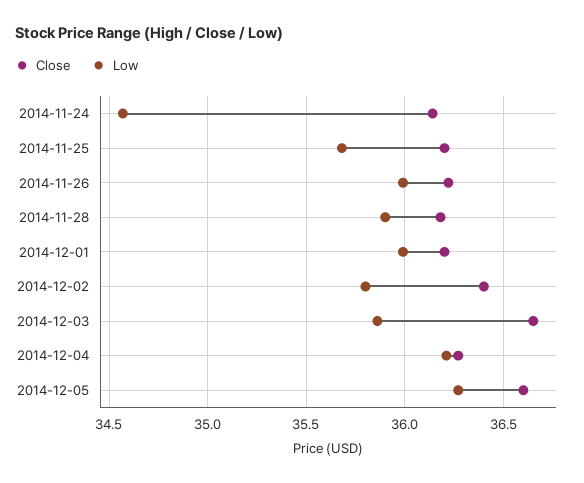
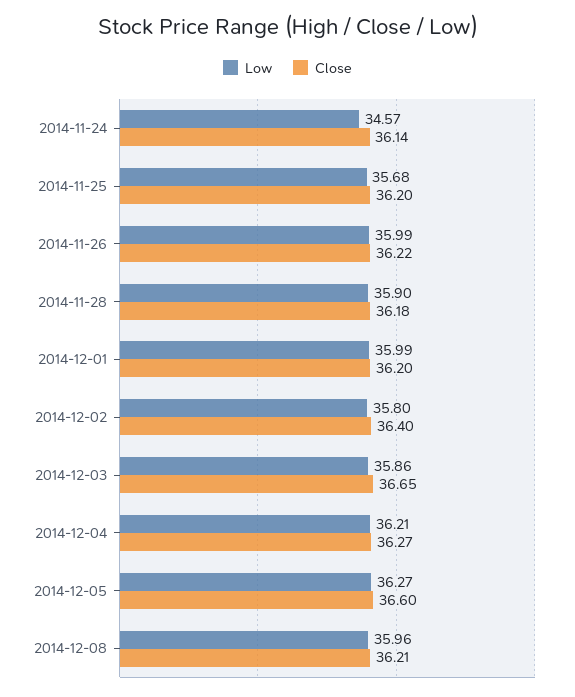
Low, 2014-12-08: none -> 35.96
Close, 2014-12-08: none -> 36.21

